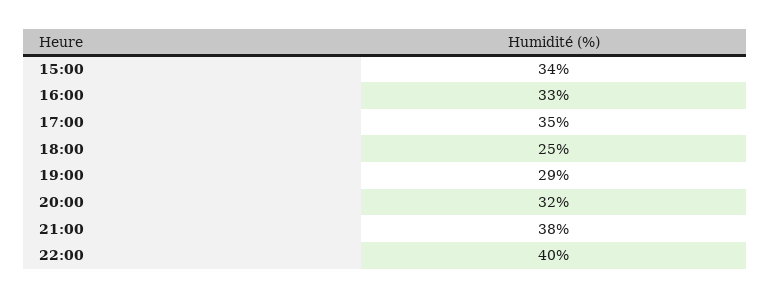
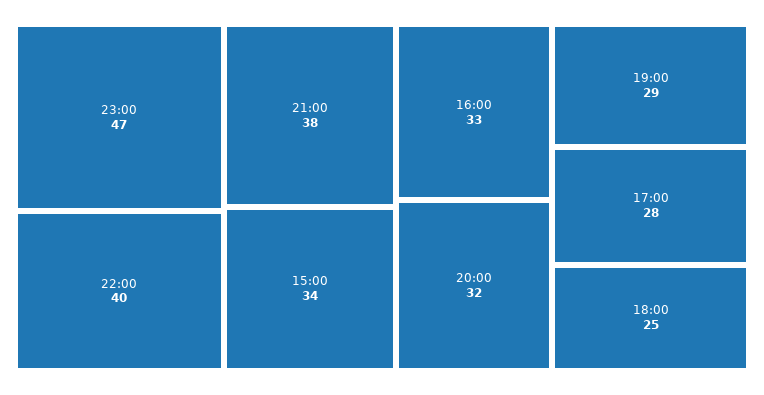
17:00: 35 -> 28
23:00: none -> 47

